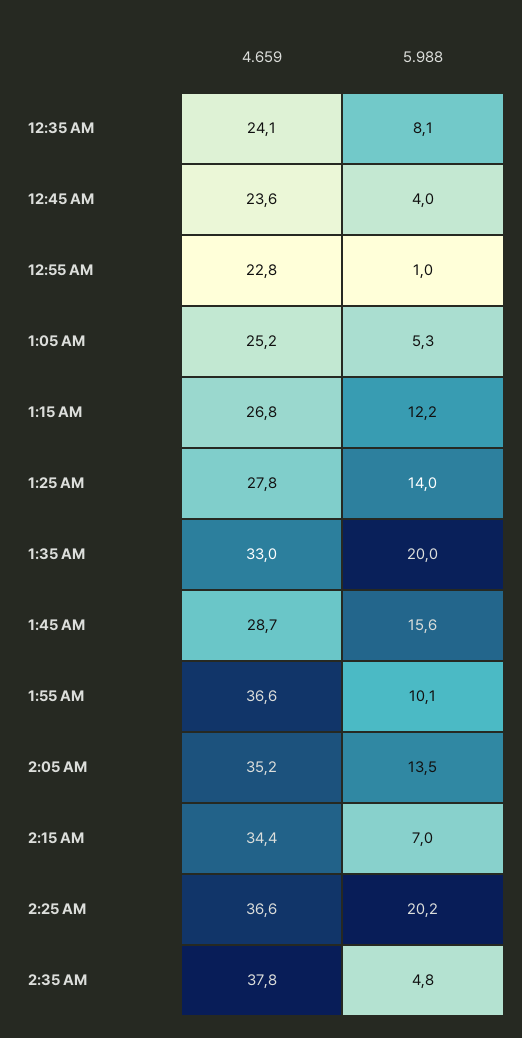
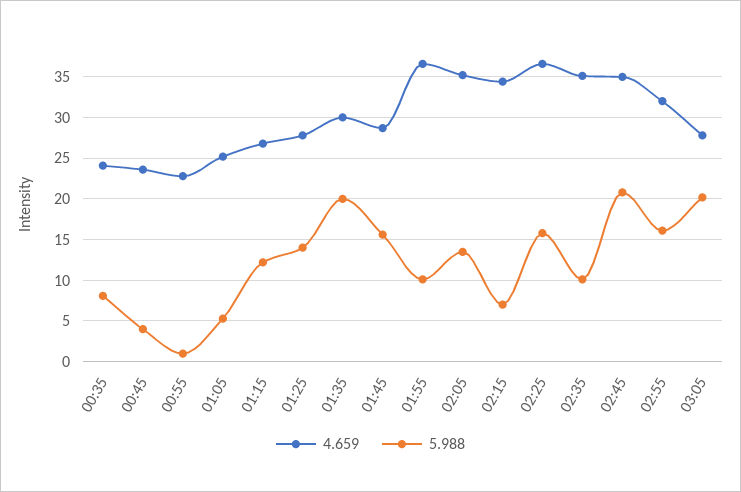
4.659, 1:35 AM: 33 -> 30
5.988, 2:25 AM: 20.2 -> 16
4.659, 2:35 AM: 37.8 -> 35
5.988, 2:35 AM: 4.8 -> 10
4.659, 02:45: none -> 35
5.988, 02:45: none -> 21
4.659, 02:55: none -> 32
5.988, 02:55: none -> 16
4.659, 03:05: none -> 28
5.988, 03:05: none -> 20

